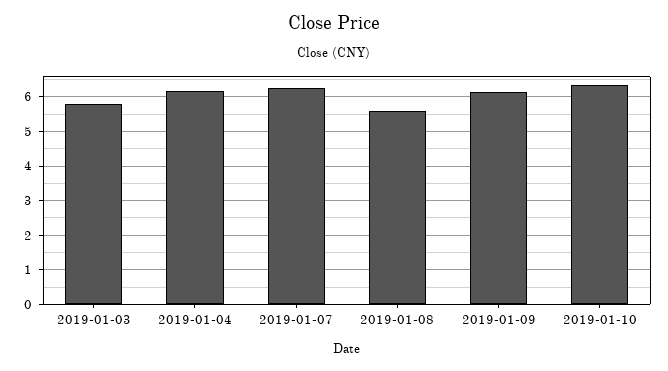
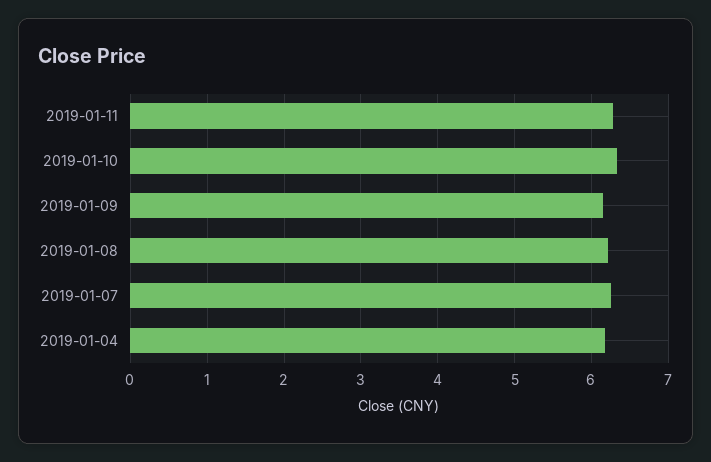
2019-01-03: 5.8 -> none
2019-01-08: 5.6 -> 6.2
2019-01-11: none -> 6.3

